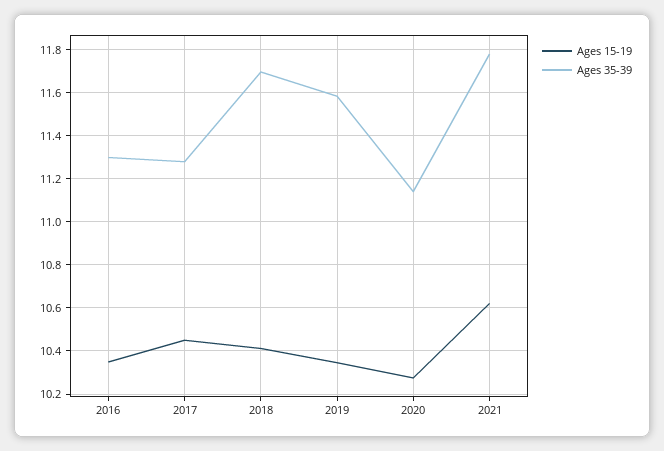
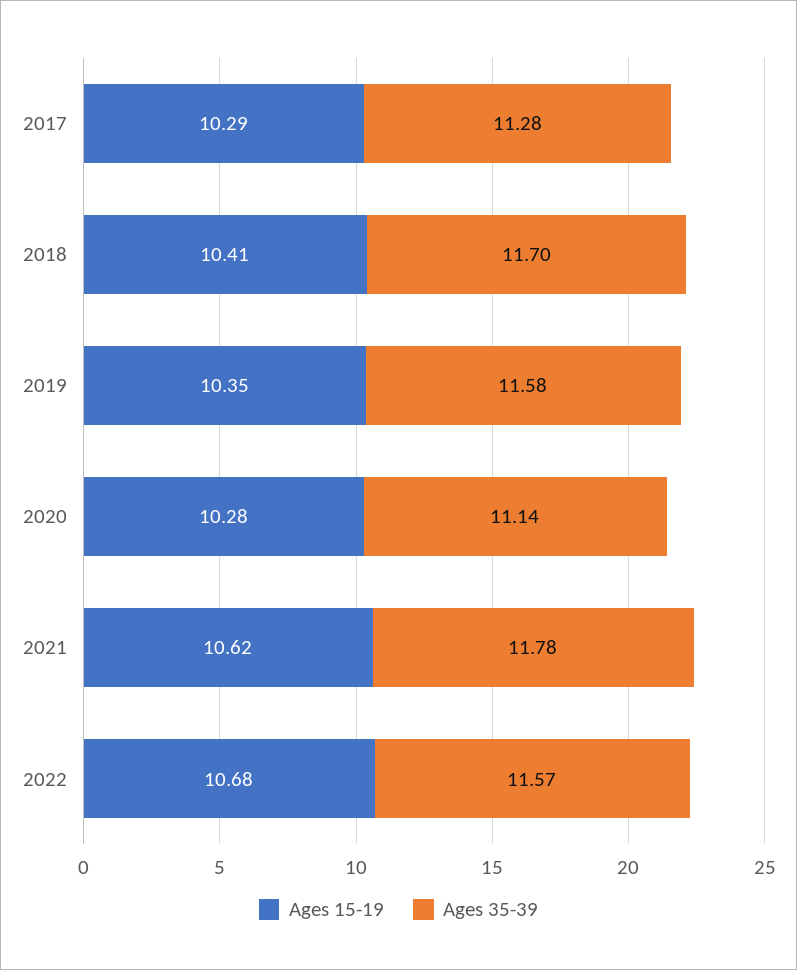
Ages 15-19, 2016: 10.35 -> none
Ages 35-39, 2016: 11.3 -> none
Ages 15-19, 2017: 10.45 -> 10.29
Ages 15-19, 2022: none -> 10.68
Ages 35-39, 2022: none -> 11.57

